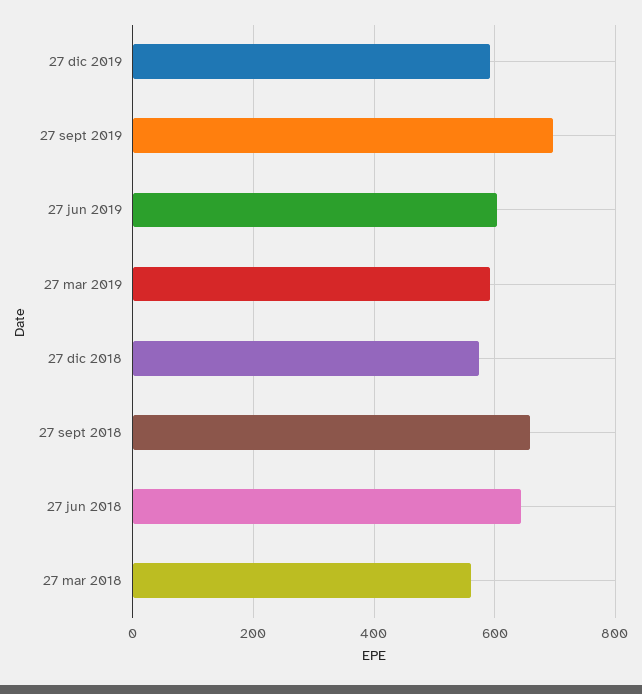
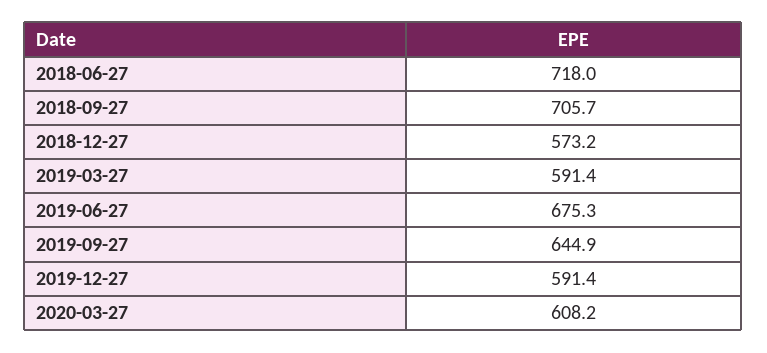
27 sept 2019: 700 -> 644.9
27 jun 2019: 600 -> 675.3
27 sept 2018: 660 -> 705.7
27 jun 2018: 640 -> 718
27 mar 2018: 560 -> none
2020-03-27: none -> 608.2

